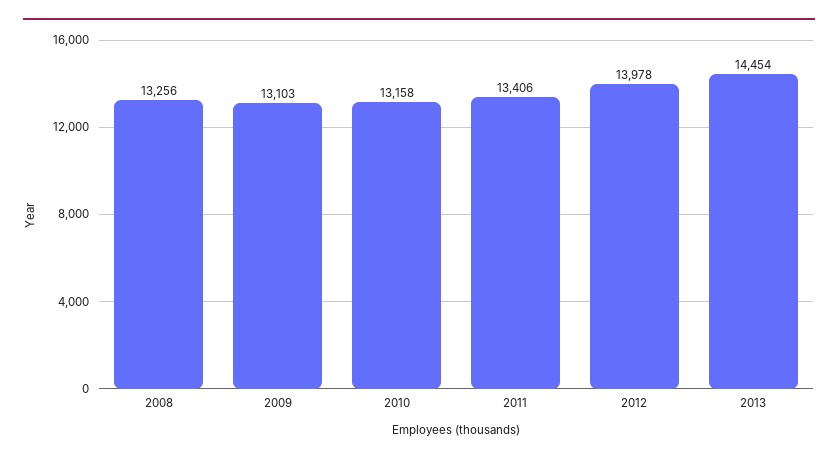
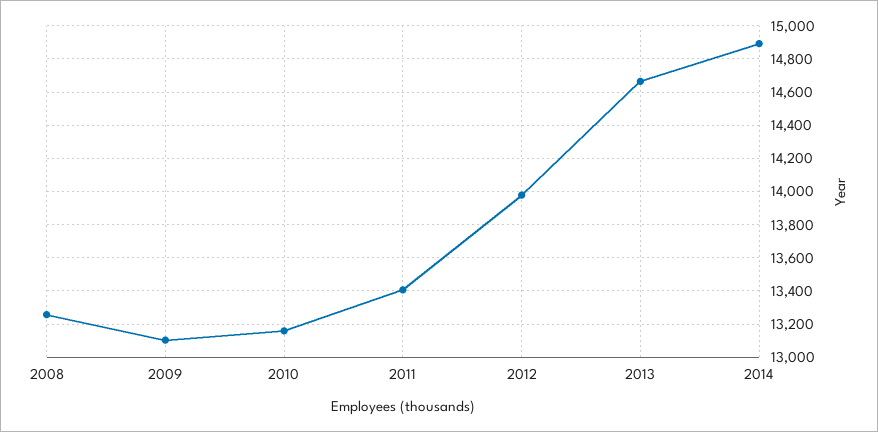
2013: 14454 -> 14650
2014: none -> 14900

